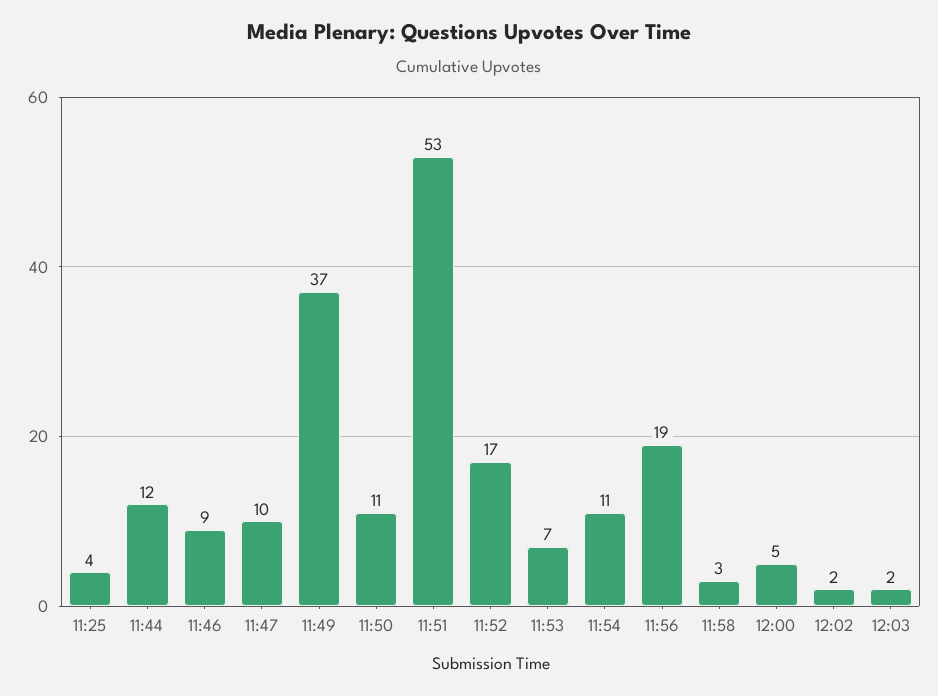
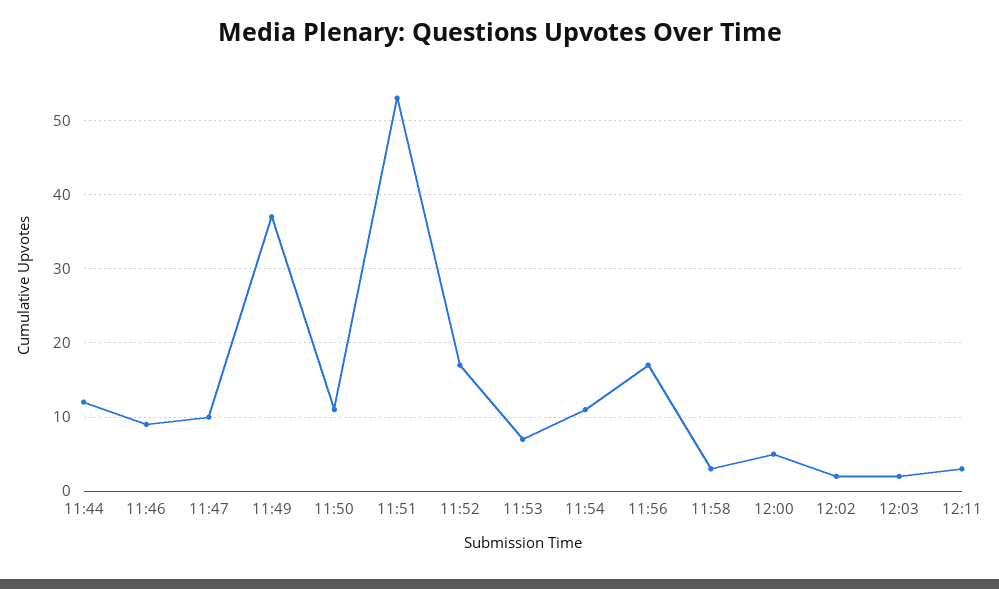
11:25: 4 -> none
11:56: 19 -> 17
12:11: none -> 3

